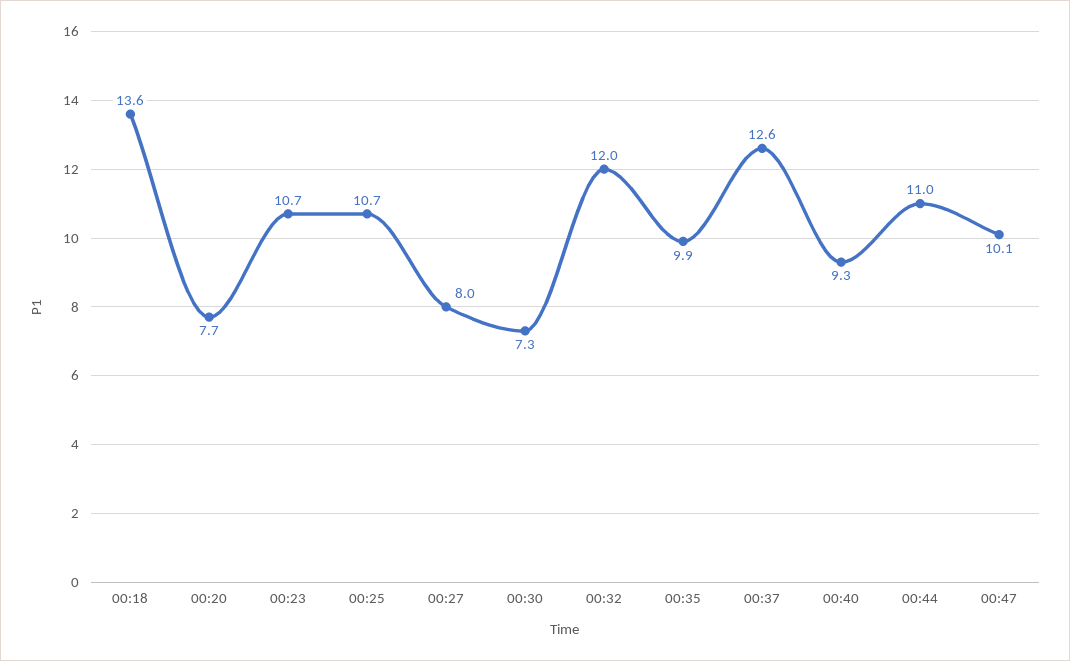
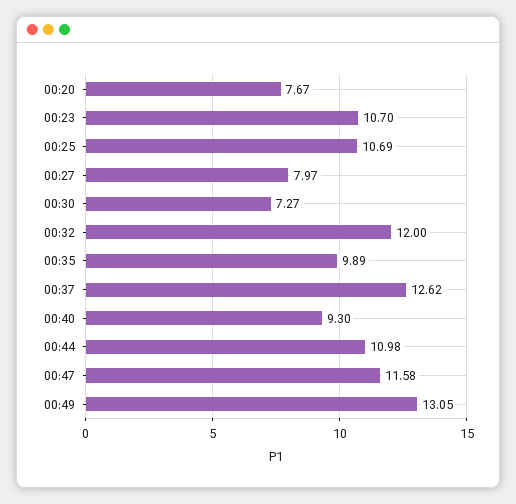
00:18: 13.6 -> none
00:47: 10.1 -> 11.58
00:49: none -> 13.05

